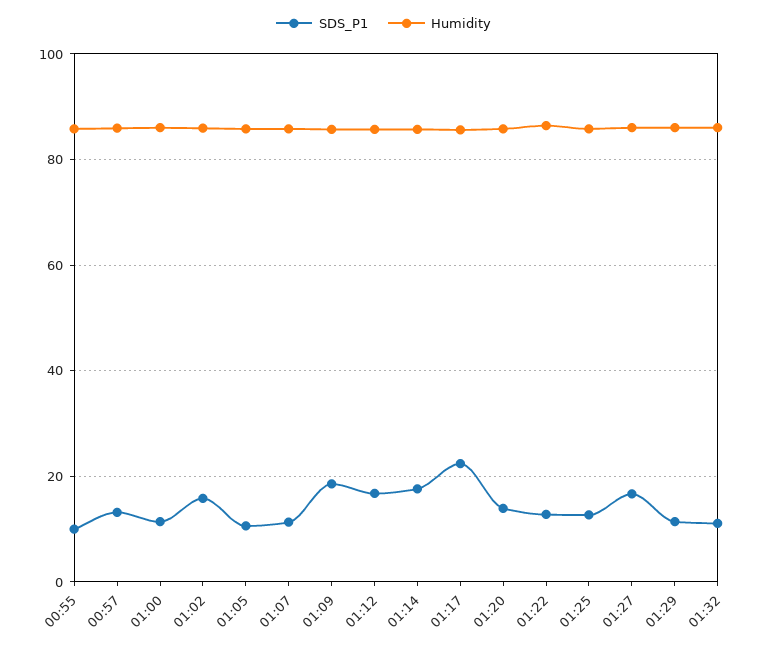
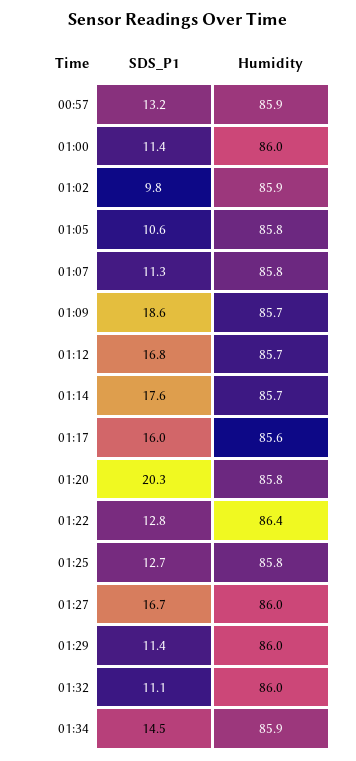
SDS_P1, 00:55: 10 -> none
Humidity, 00:55: 86 -> none
SDS_P1, 01:02: 16 -> 9.8
SDS_P1, 01:17: 22 -> 16
SDS_P1, 01:20: 14 -> 20.3
SDS_P1, 01:34: none -> 14.5
Humidity, 01:34: none -> 85.9

